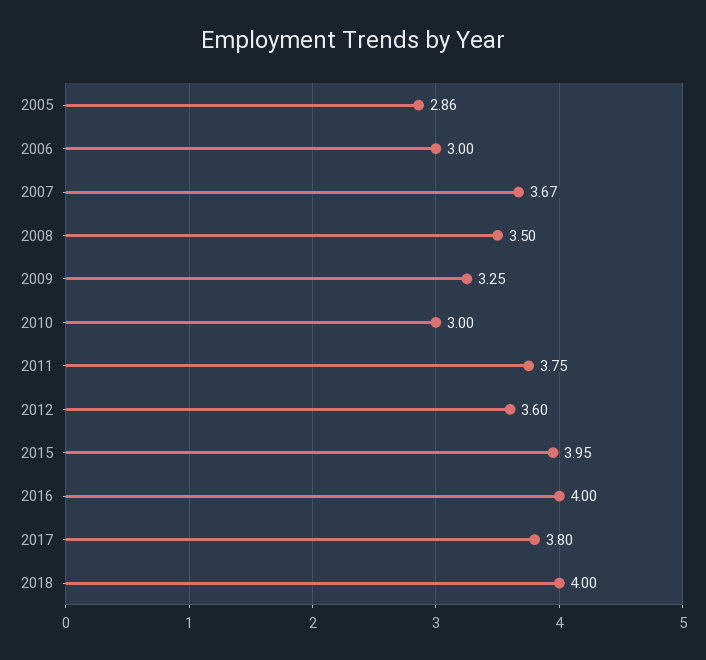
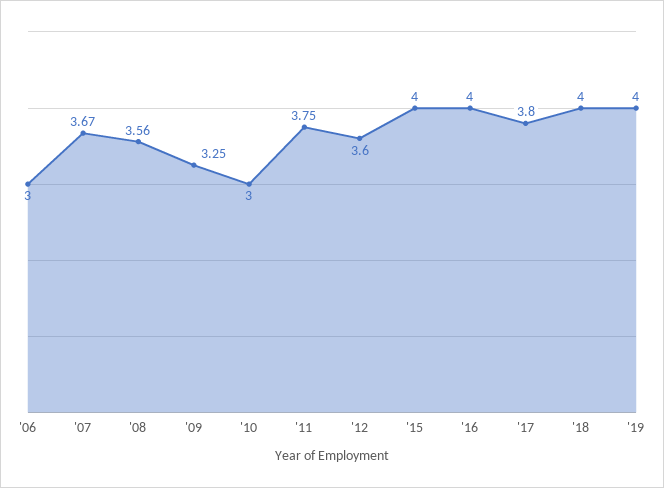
2005: 2.86 -> none
2008: 3.5 -> 3.56
2015: 3.95 -> 4
'19: none -> 4

